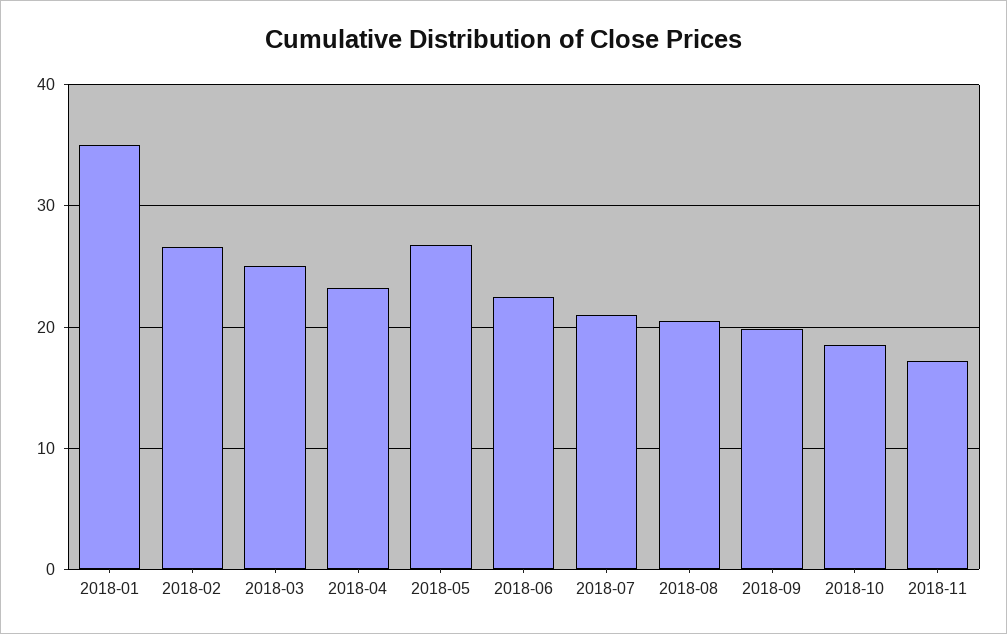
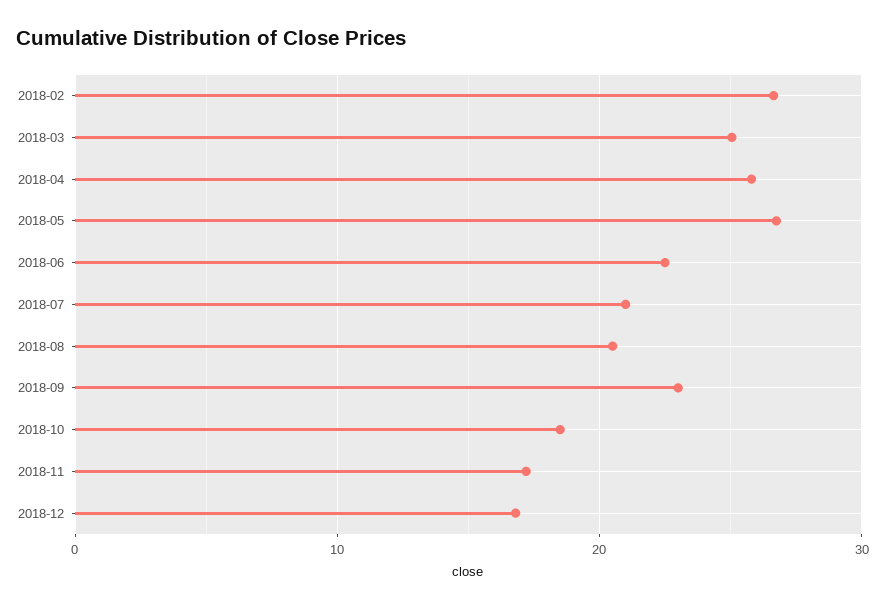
2018-01: 35 -> none
2018-04: 23 -> 26
2018-09: 20 -> 23
2018-12: none -> 17

